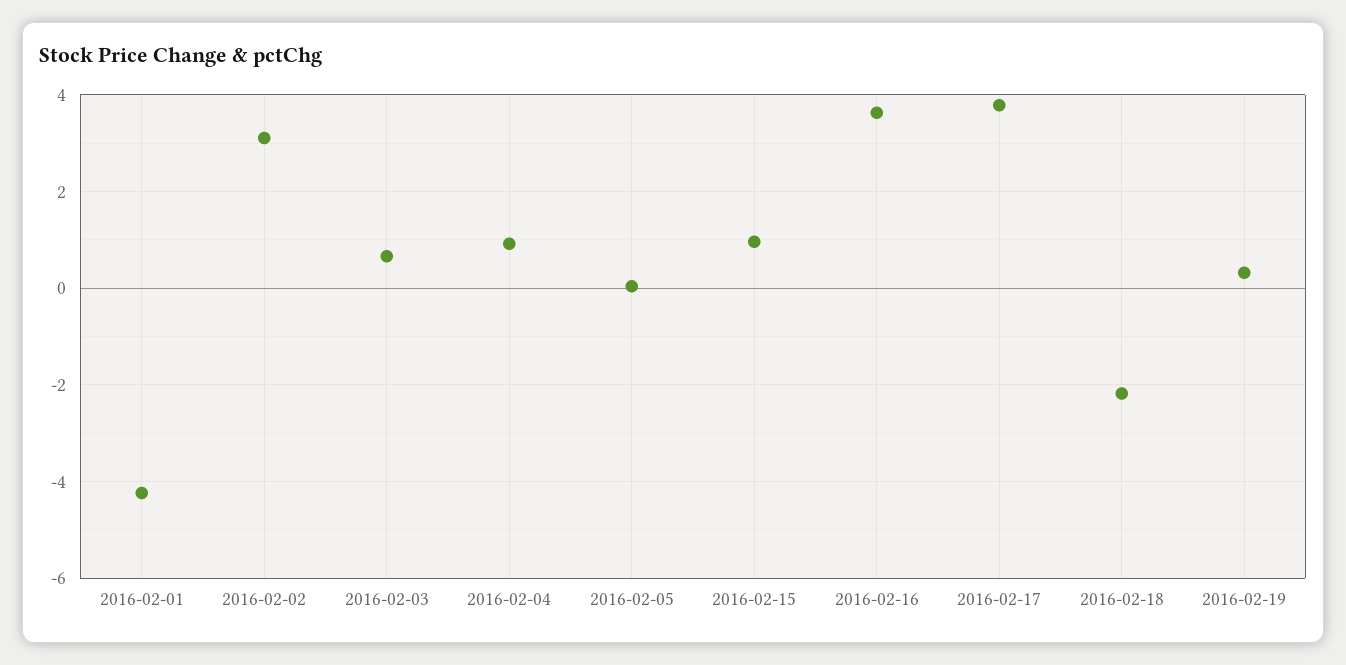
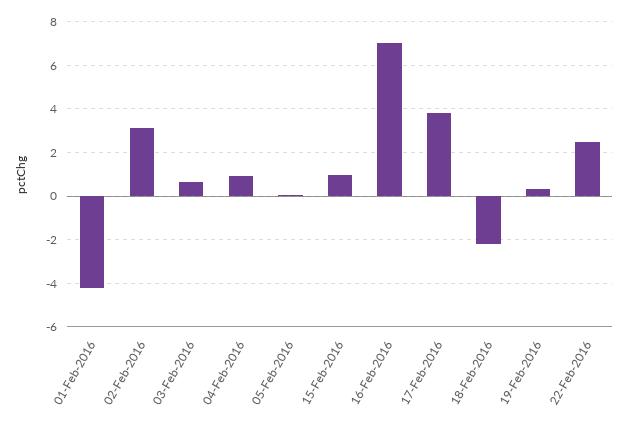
2016-02-16: 3.6 -> 7
22-Feb-2016: none -> 2.5

